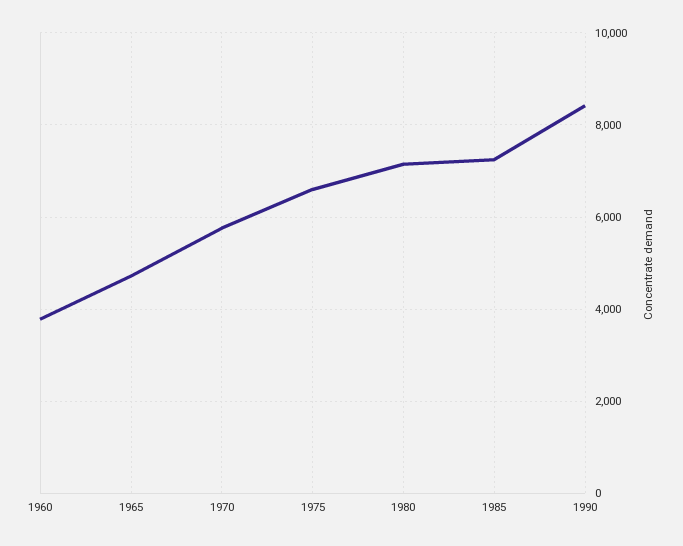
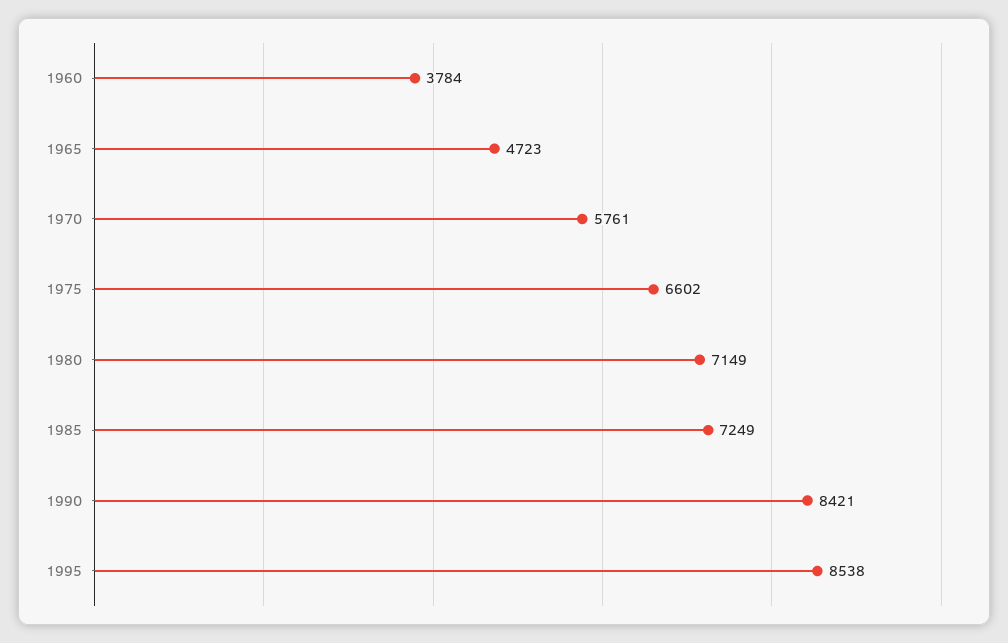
1995: none -> 8538

